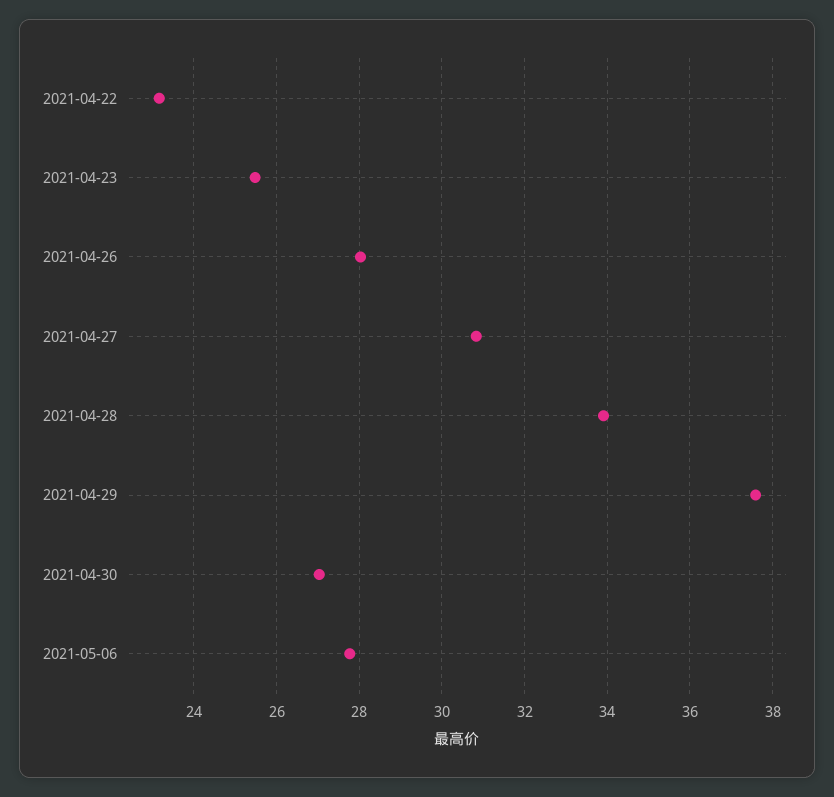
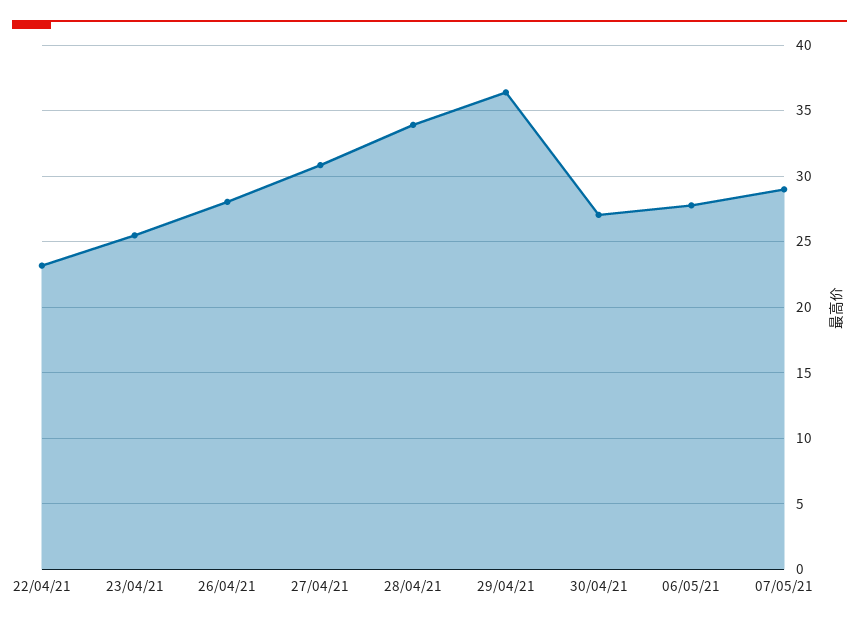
2021-04-29: 37.6 -> 36.5
07/05/21: none -> 29

